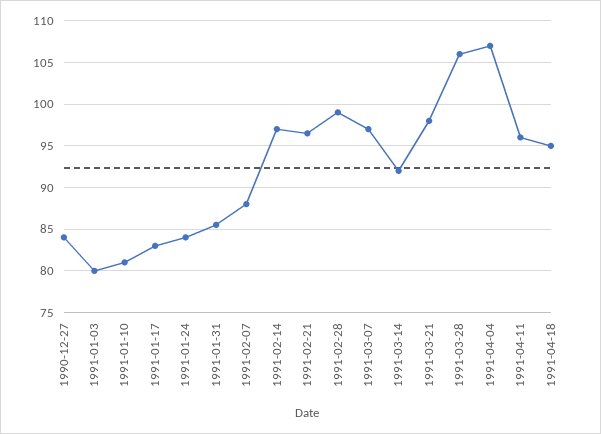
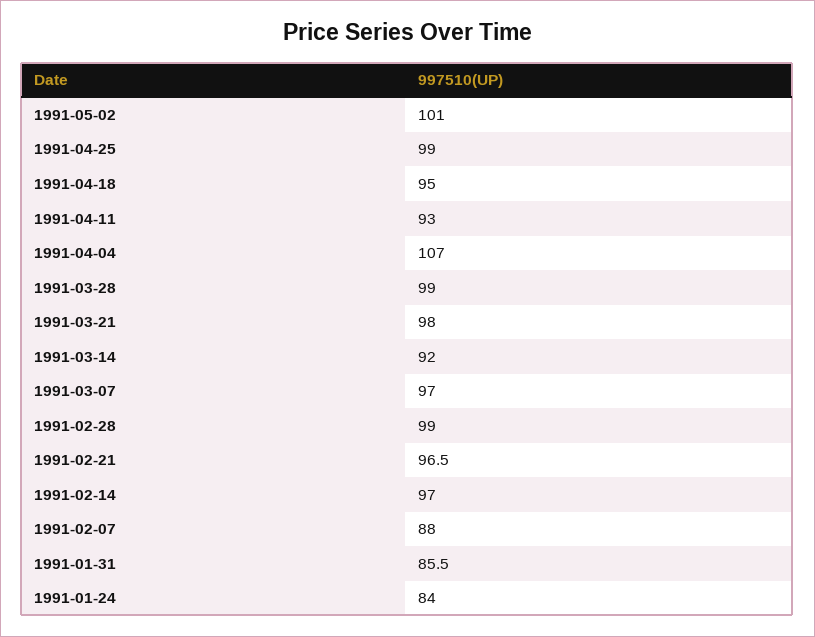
1990-12-27: 84 -> none
1991-01-03: 80 -> none
1991-01-10: 81 -> none
1991-01-17: 83 -> none
1991-03-28: 106 -> 99
1991-04-11: 96 -> 93
1991-05-02: none -> 101
1991-04-25: none -> 99

